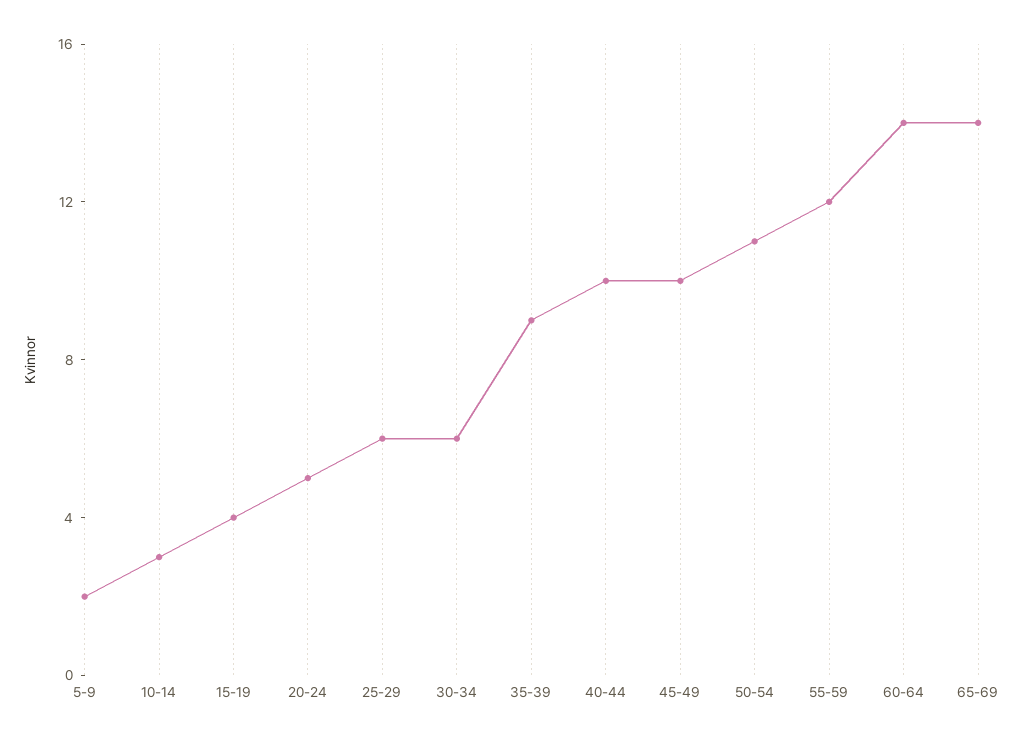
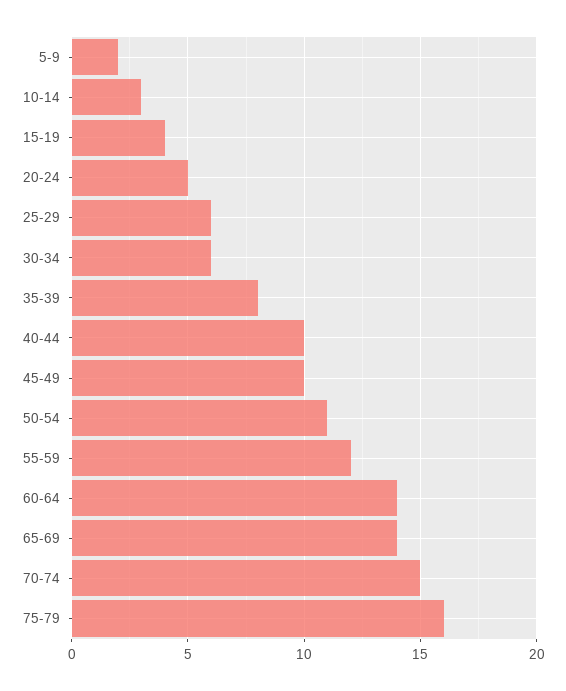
35-39: 9 -> 8
70-74: none -> 15
75-79: none -> 16

